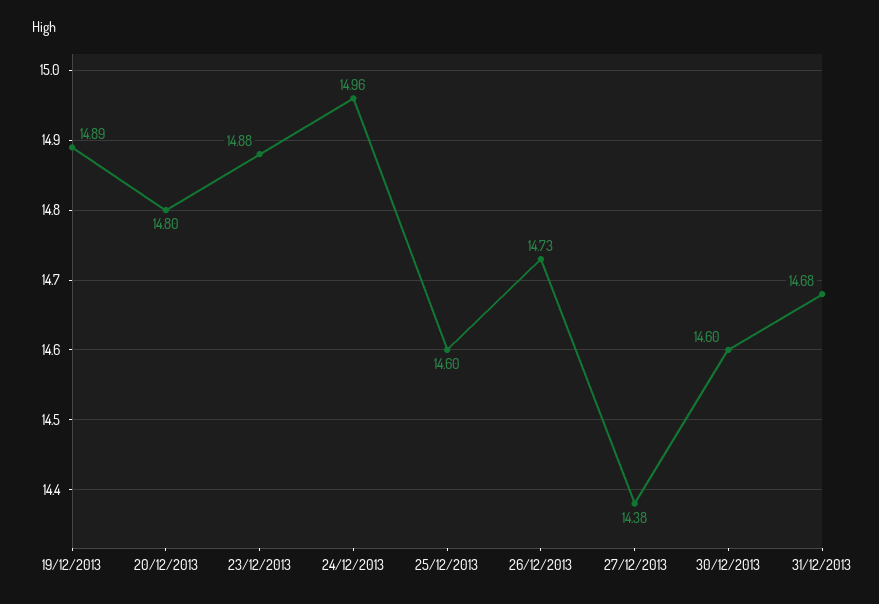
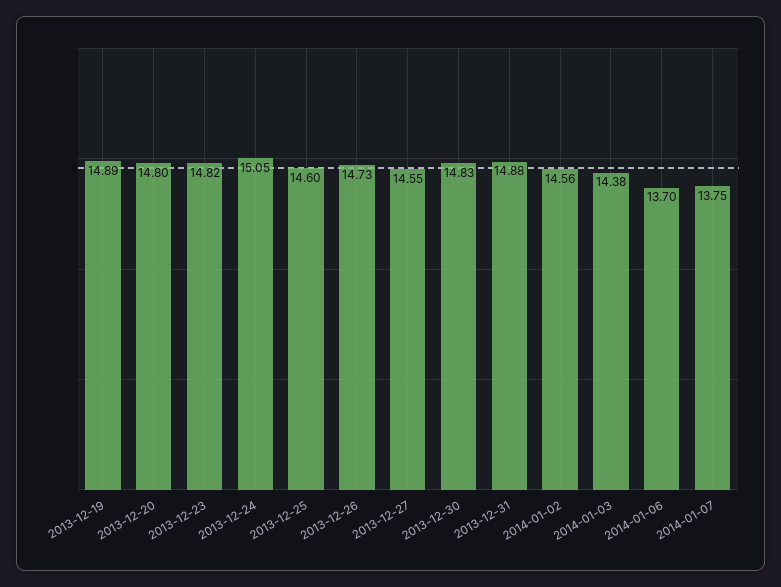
23/12/2013: 14.88 -> 14.82
24/12/2013: 14.96 -> 15.05
27/12/2013: 14.38 -> 14.55
30/12/2013: 14.6 -> 14.83
31/12/2013: 14.68 -> 14.88
2014-01-02: none -> 14.56
2014-01-03: none -> 14.38
2014-01-06: none -> 13.7
2014-01-07: none -> 13.75

